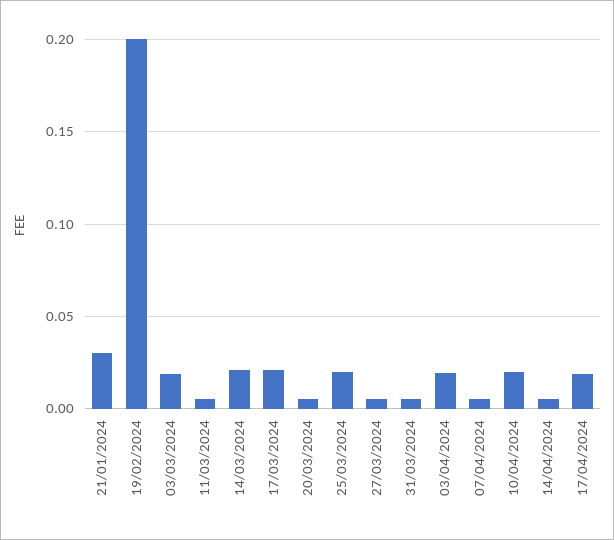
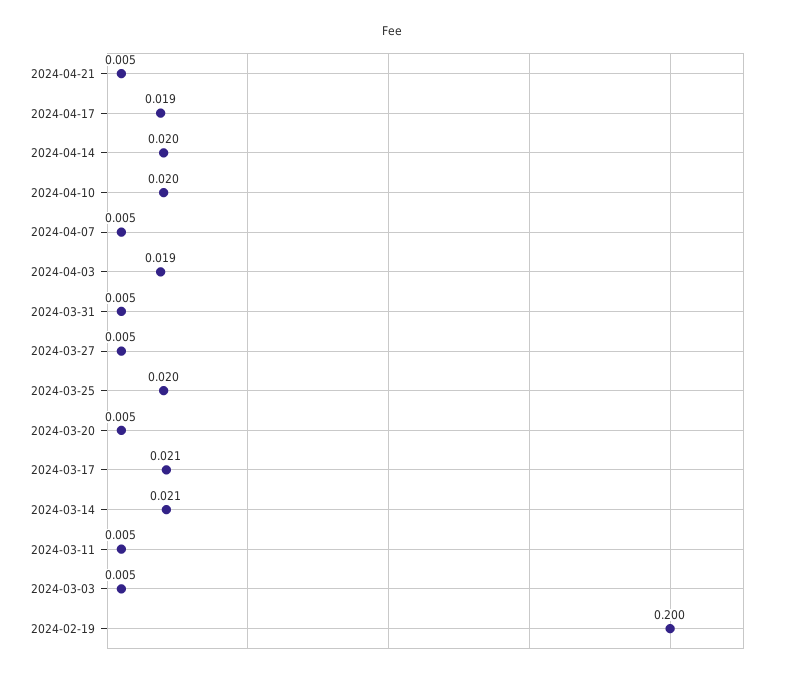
21/01/2024: 0.03 -> none
03/03/2024: 0.02 -> 0.005
14/04/2024: 0.005 -> 0.02
2024-04-21: none -> 0.005

